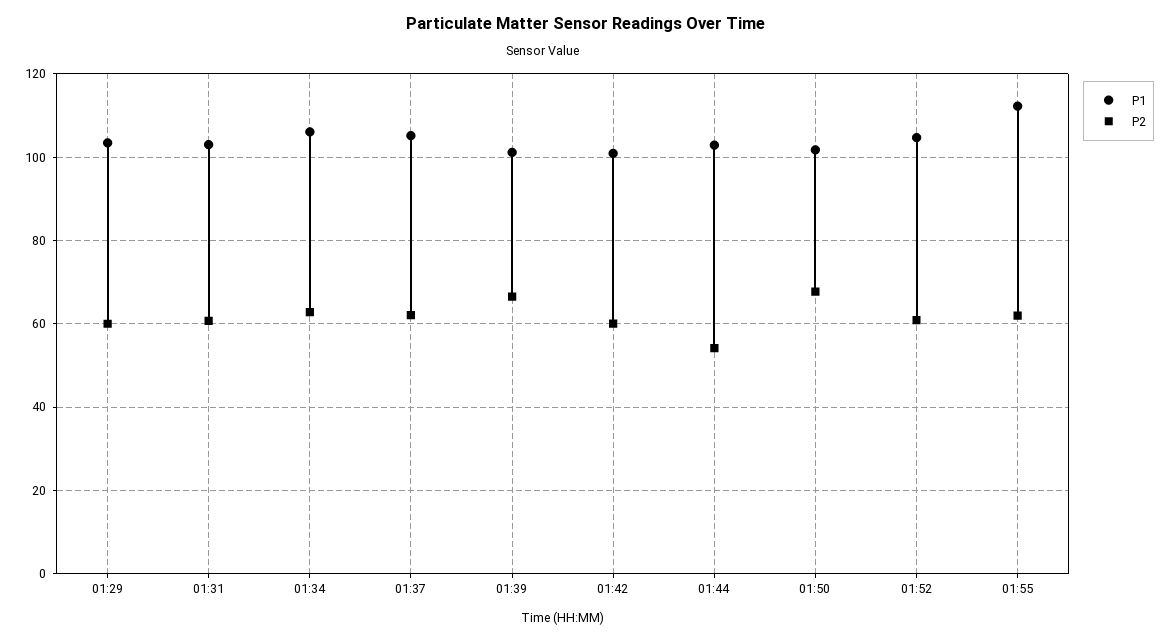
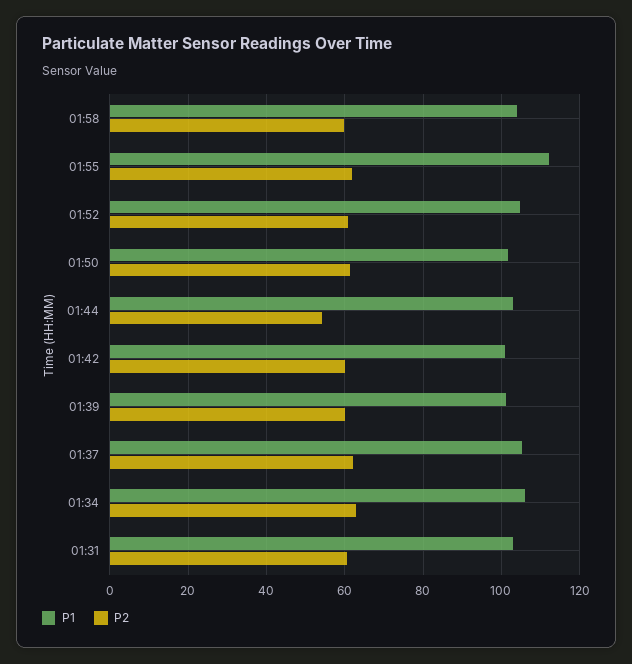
P1, 01:29: 104 -> none
P2, 01:29: 60 -> none
P2, 01:39: 66 -> 60
P2, 01:50: 68 -> 62
P1, 01:58: none -> 104
P2, 01:58: none -> 60

